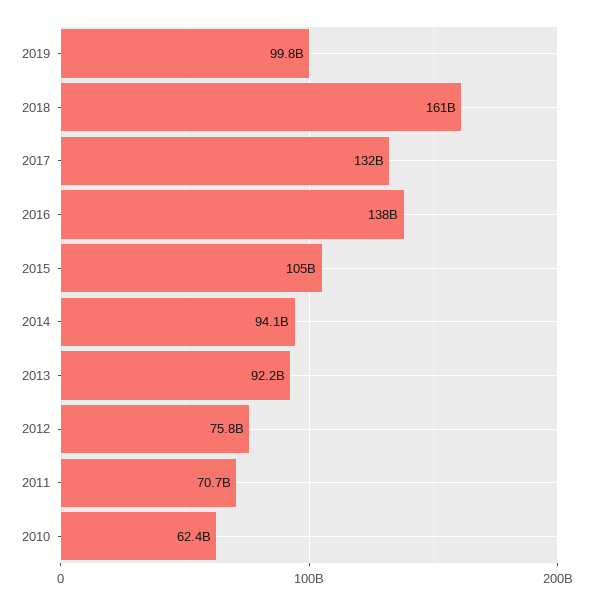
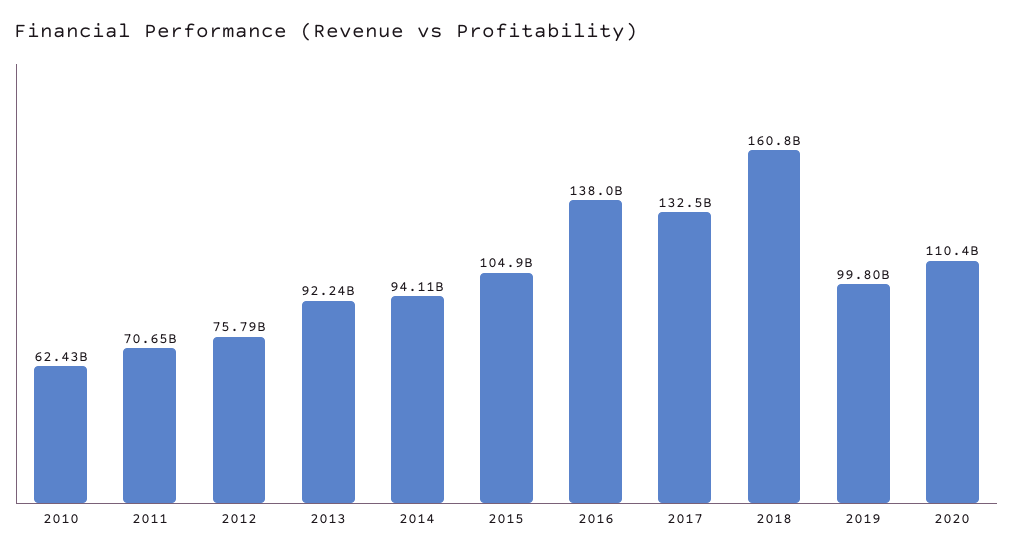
2020: none -> 110400000000

